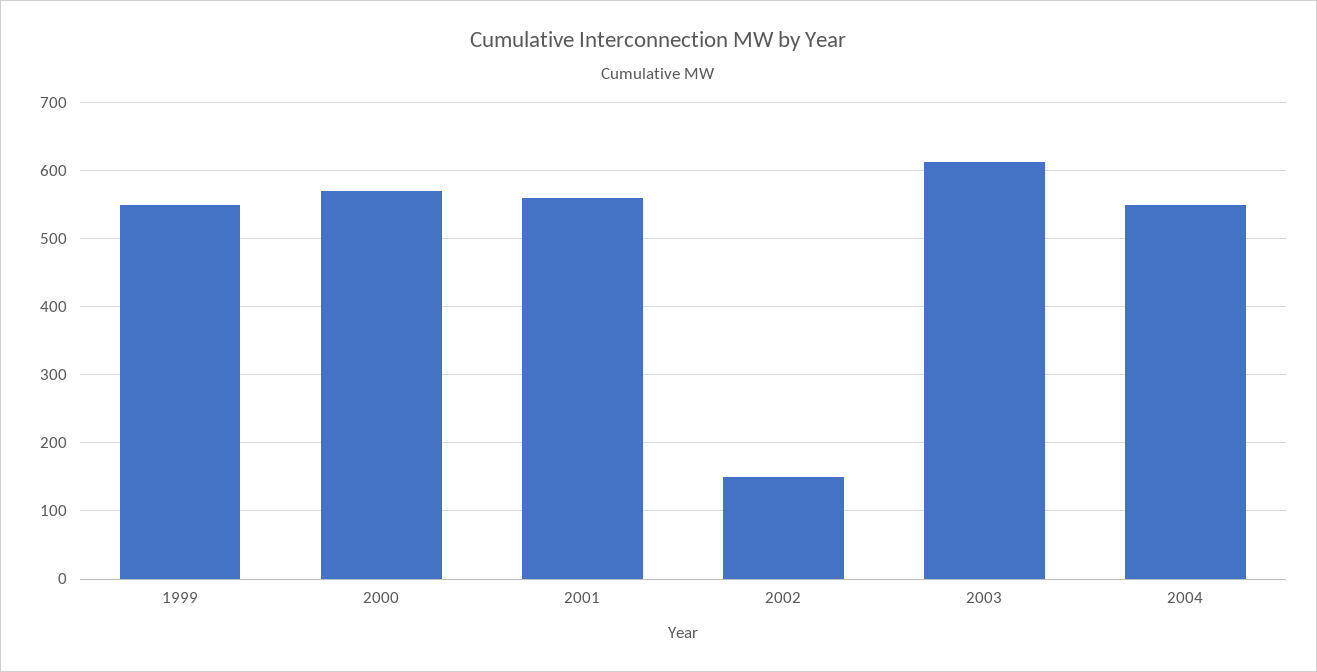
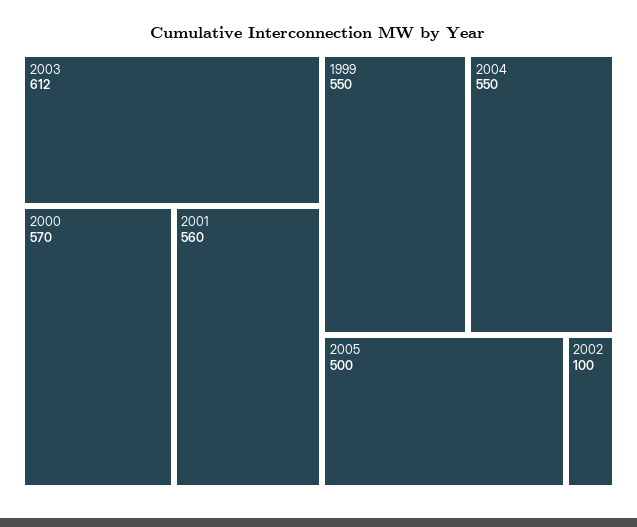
2002: 150 -> 100
2005: none -> 500

